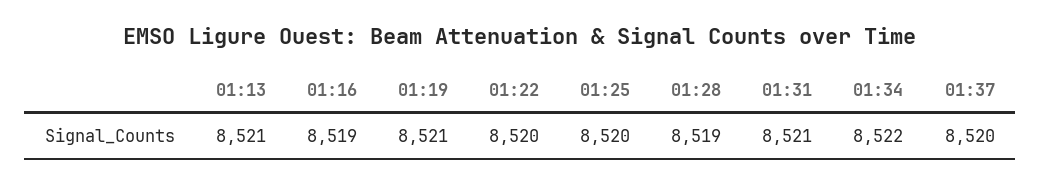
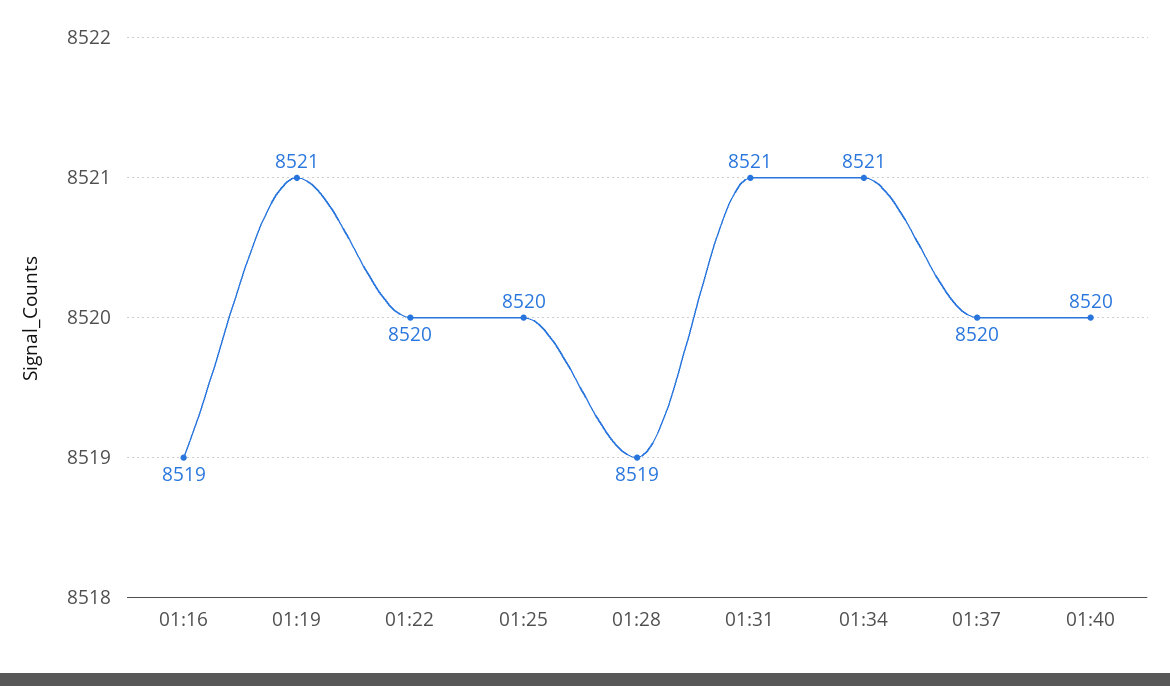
01:13: 8521 -> none
01:34: 8522 -> 8521
01:40: none -> 8520

